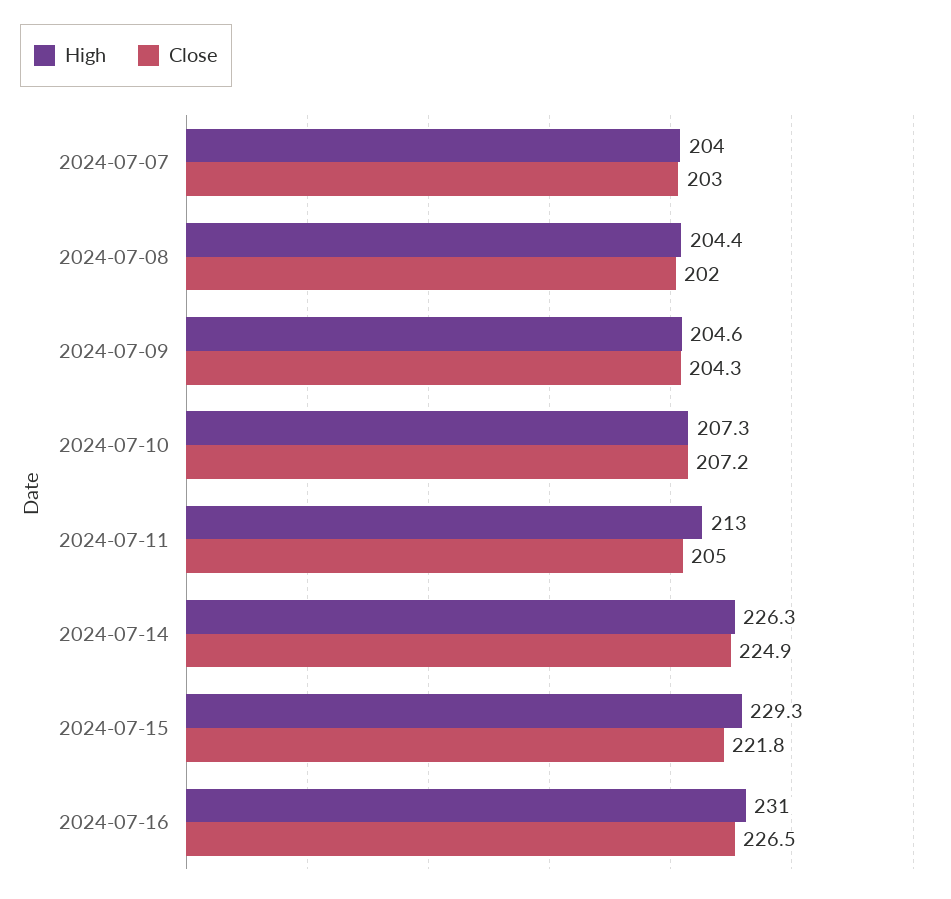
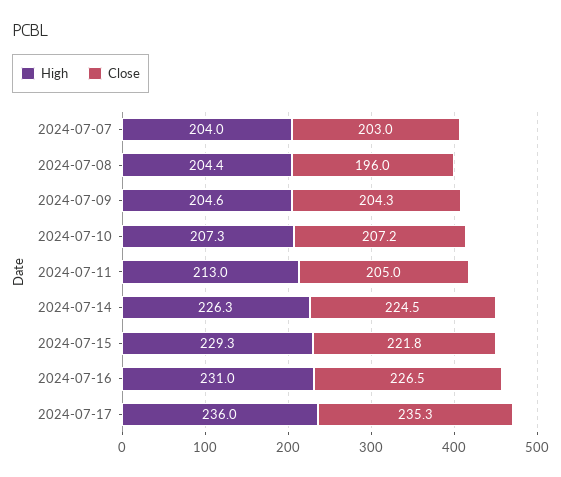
Close, 2024-07-08: 202 -> 196
Close, 2024-07-14: 224.9 -> 224.5
High, 2024-07-17: none -> 236
Close, 2024-07-17: none -> 235.3

